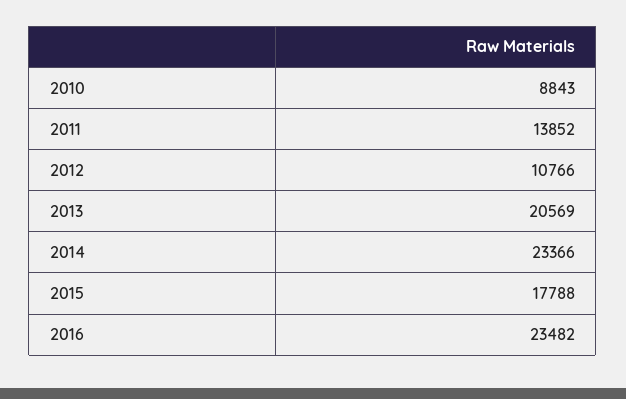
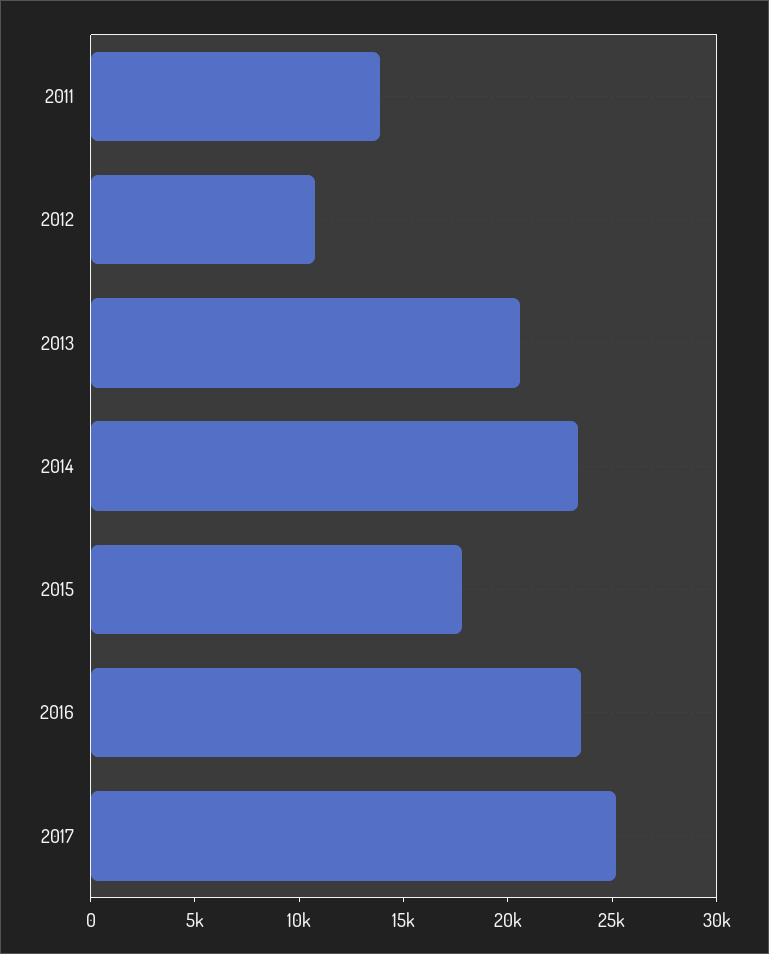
2010: 8843 -> none
2017: none -> 25000

